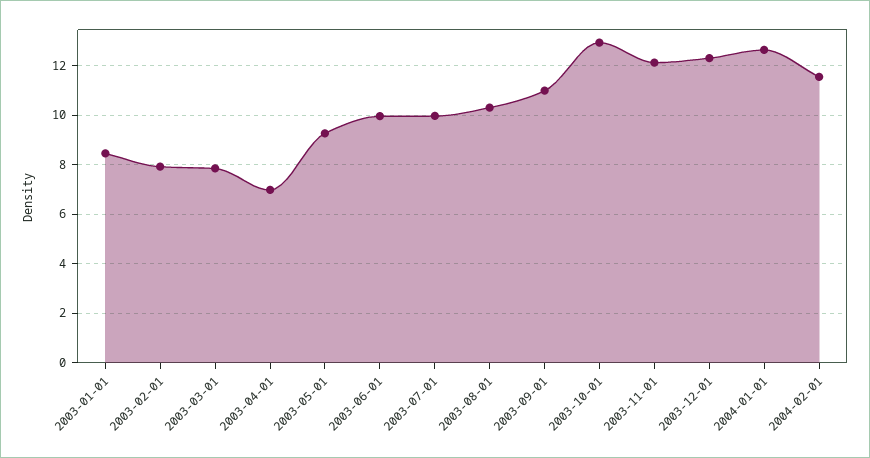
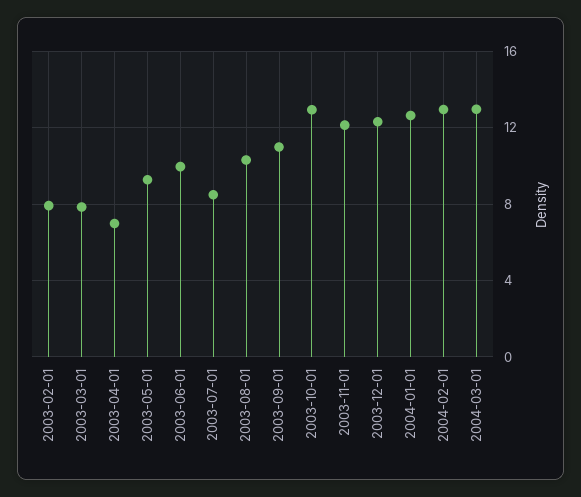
2003-01-01: 8.5 -> none
2003-07-01: 10 -> 8.5
2004-02-01: 11.5 -> 13
2004-03-01: none -> 13

